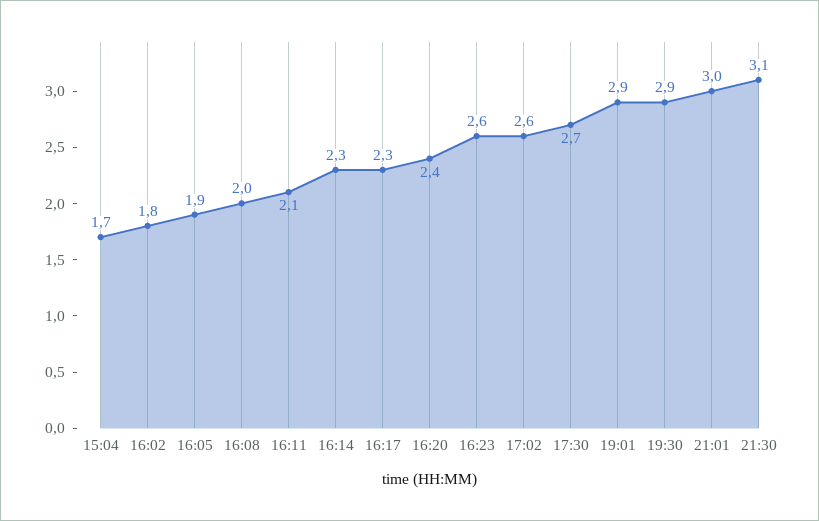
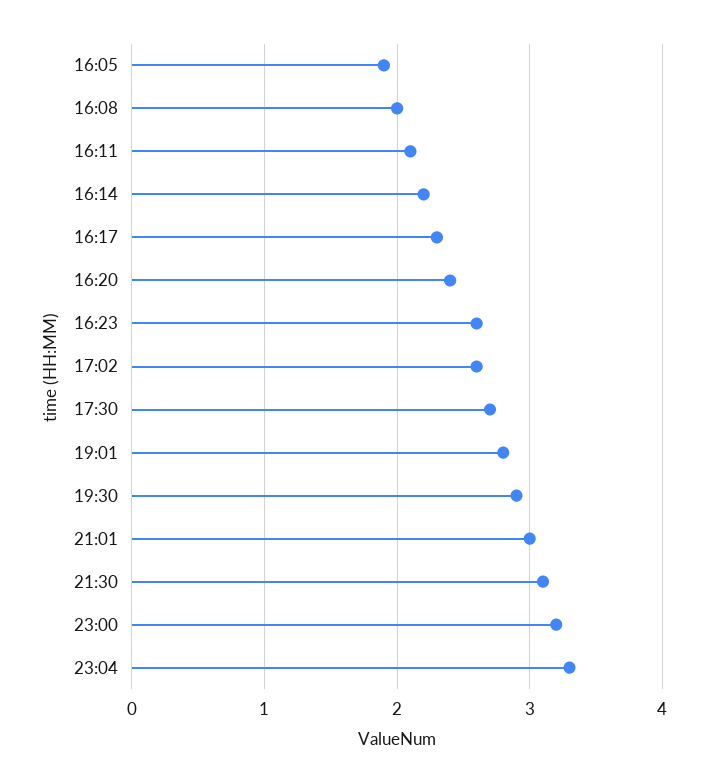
15:04: 1.7 -> none
16:02: 1.8 -> none
16:14: 2.3 -> 2.2
19:01: 2.9 -> 2.8
23:00: none -> 3.2
23:04: none -> 3.3

